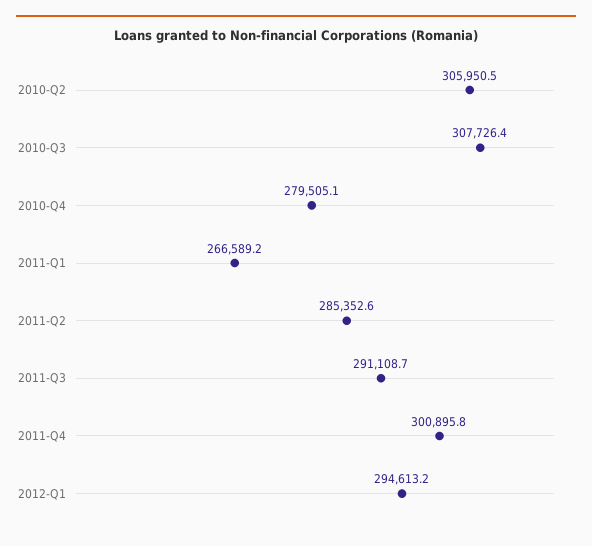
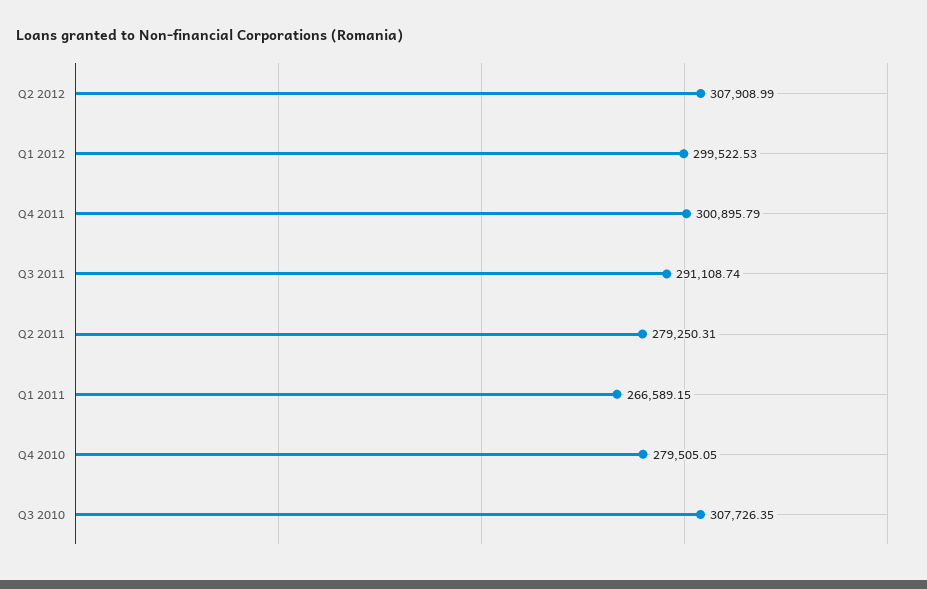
2010-Q2: 305950.5 -> none
2011-Q2: 285352.6 -> 279250.31
2012-Q1: 294613.2 -> 299522.53
Q2 2012: none -> 307908.99

